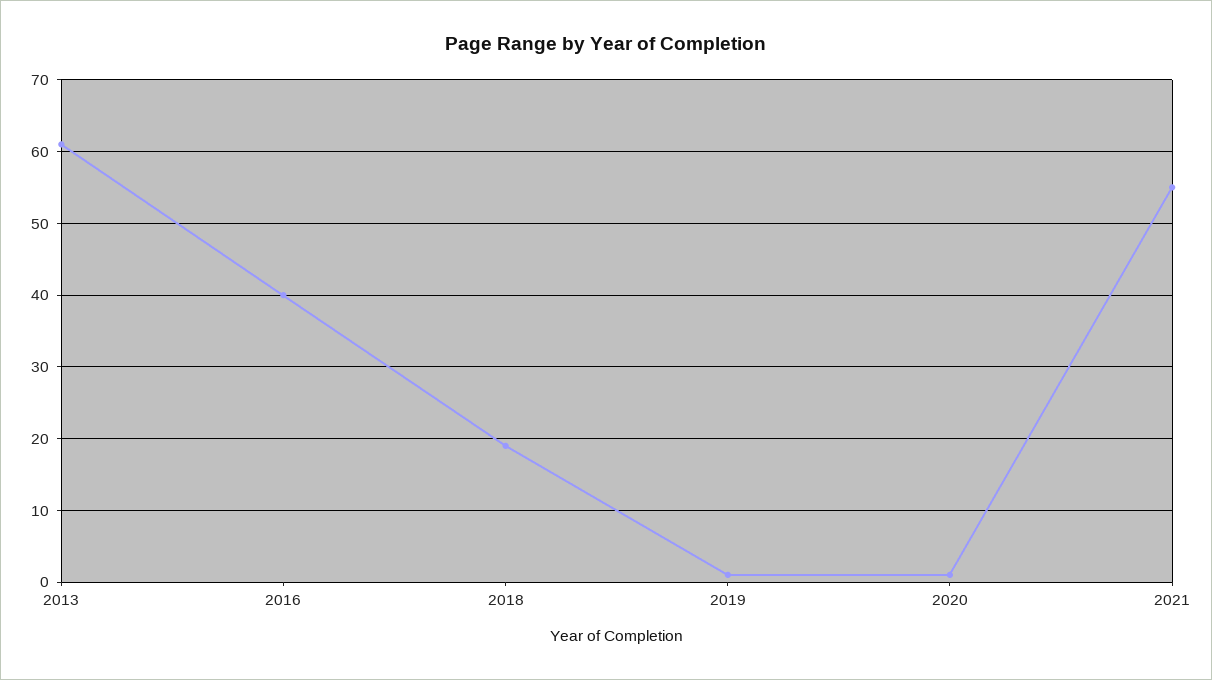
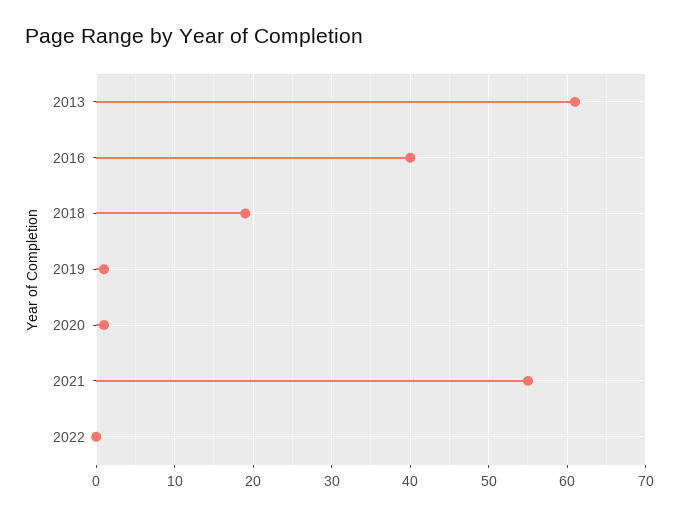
2022: none -> 0

